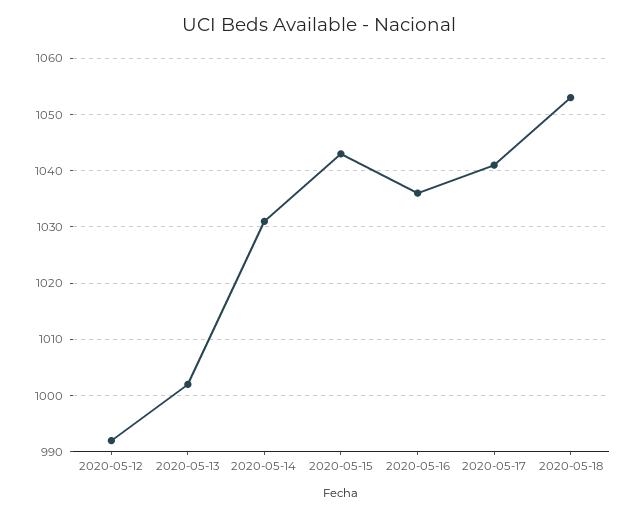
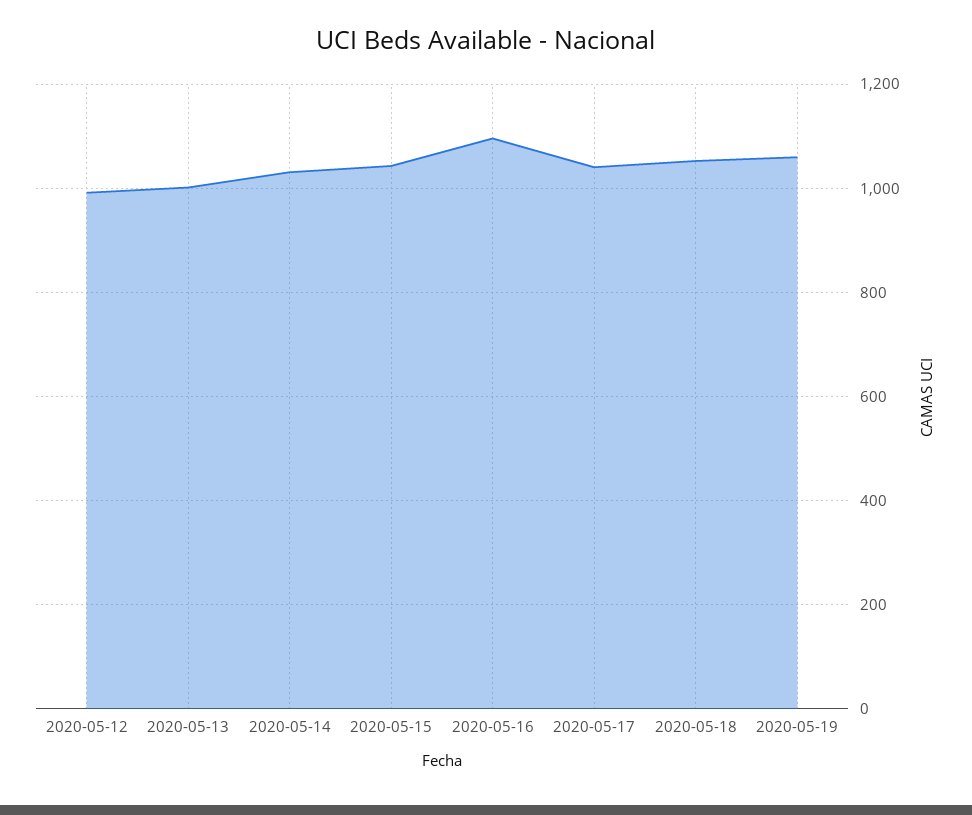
2020-05-16: 1035 -> 1100
2020-05-19: none -> 1060

